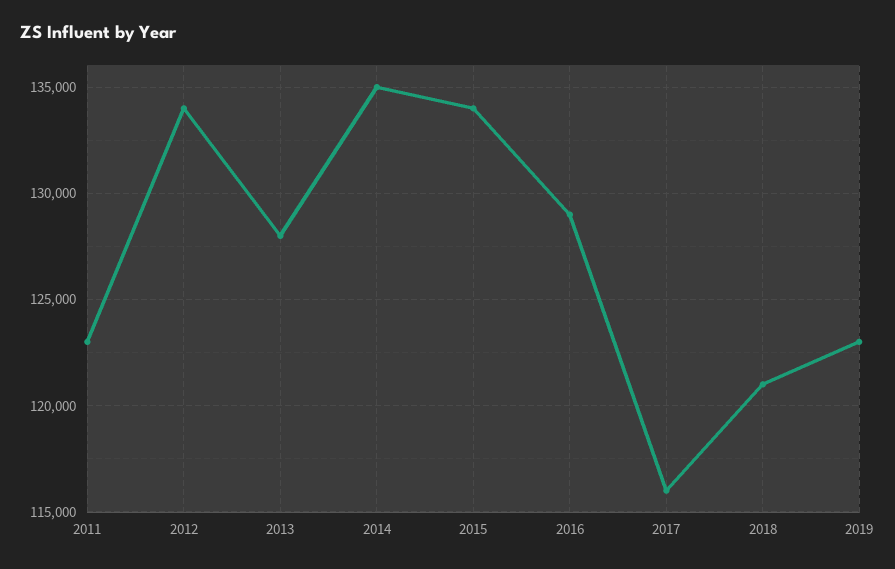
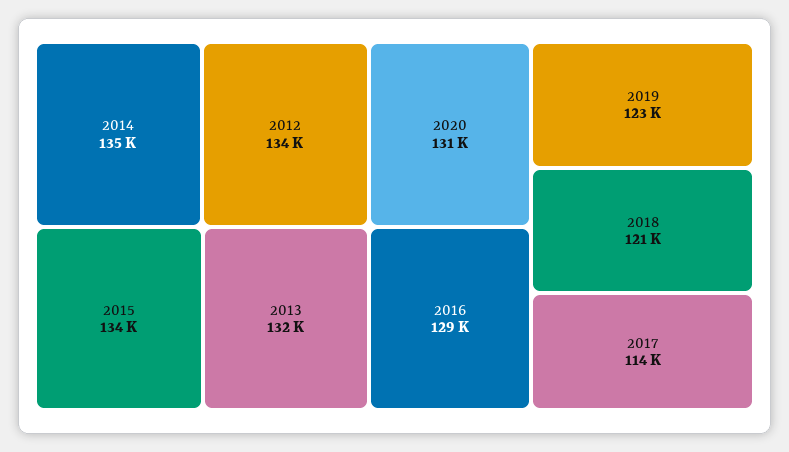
2011: 123000 -> none
2013: 128000 -> 132000
2017: 116000 -> 114000
2020: none -> 131000

